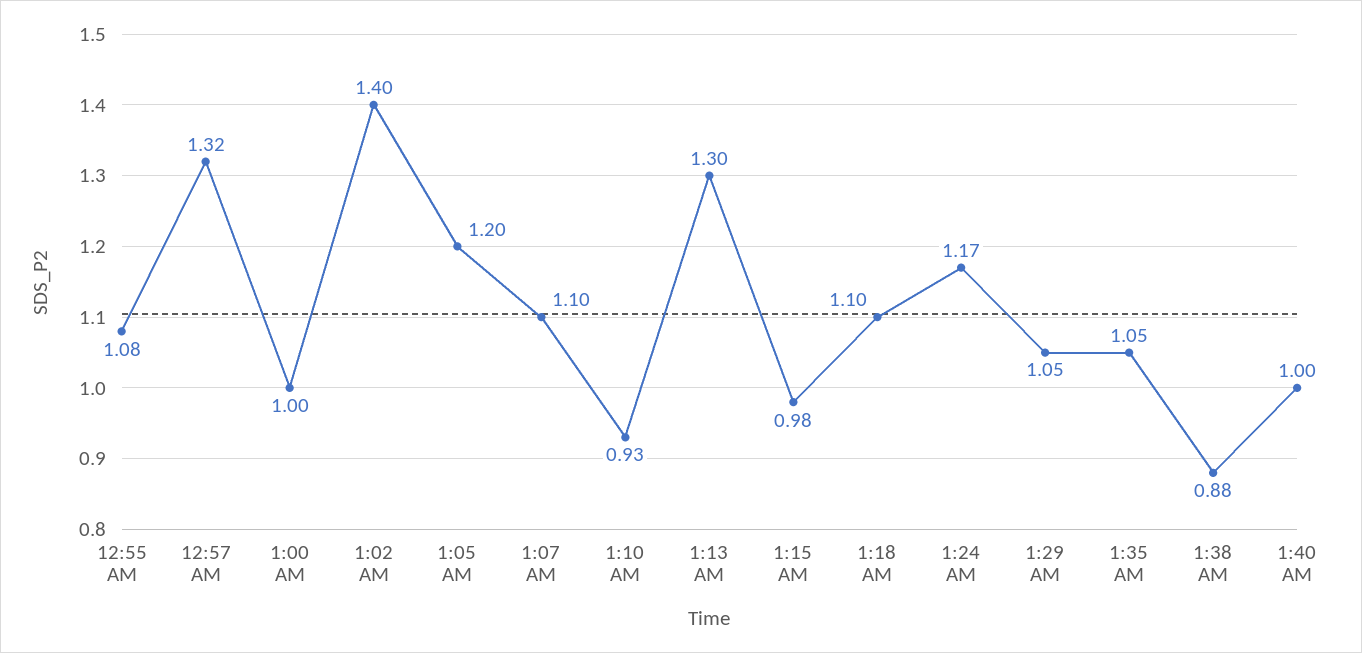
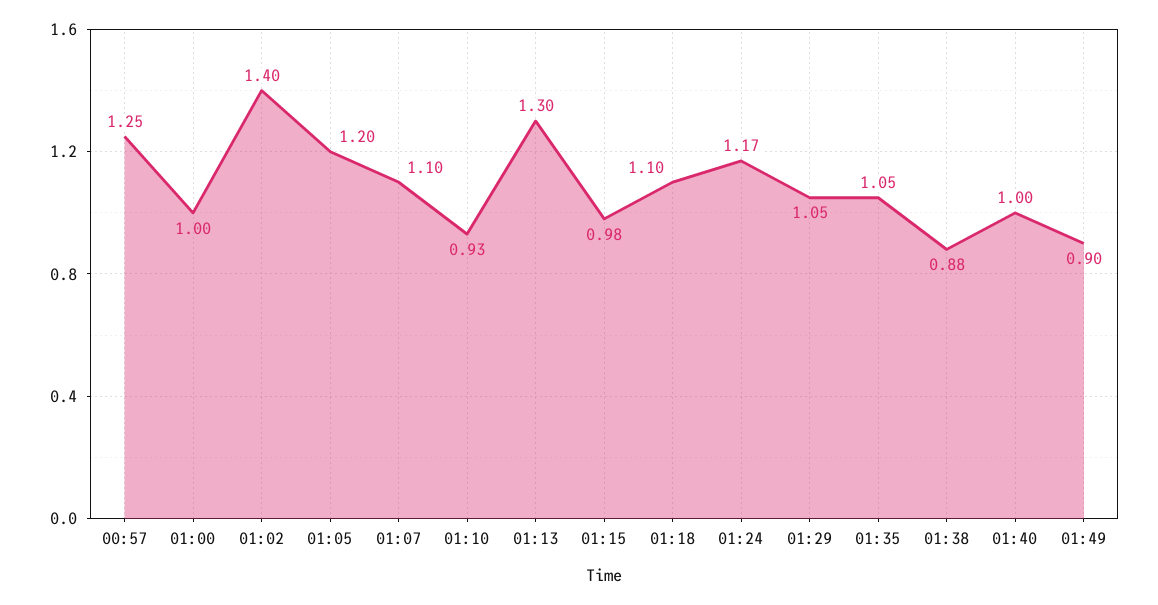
12:55 AM: 1.08 -> none
12:57 AM: 1.32 -> 1.25
01:49: none -> 0.9

